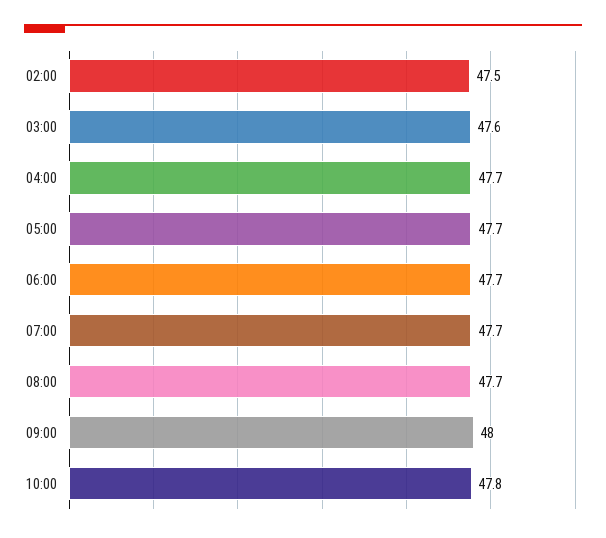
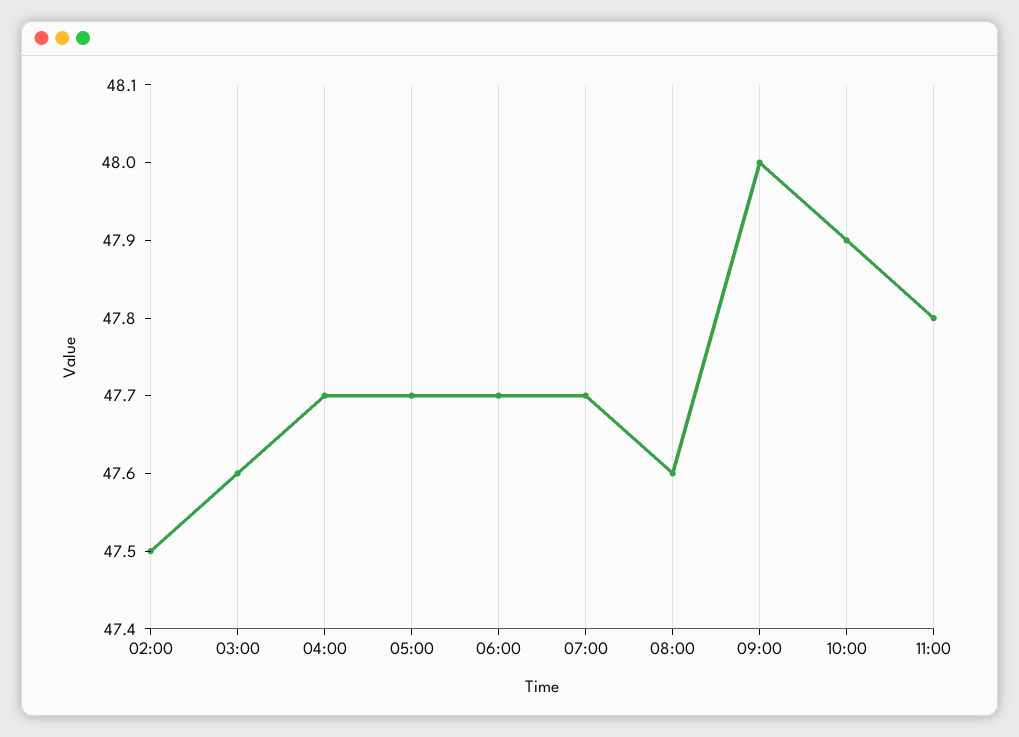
08:00: 47.7 -> 47.6
10:00: 47.8 -> 47.9
11:00: none -> 47.8

